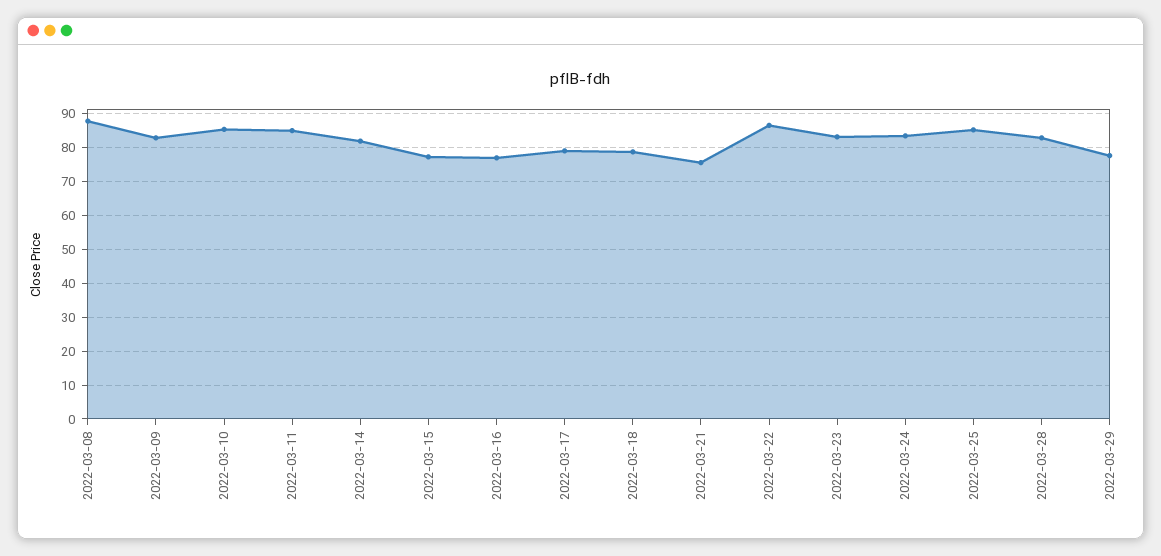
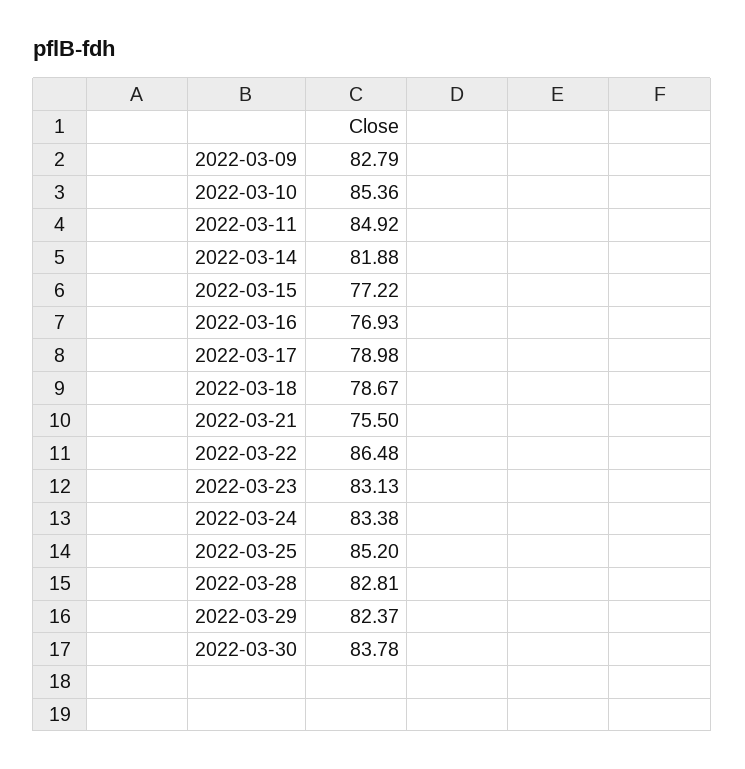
2022-03-08: 88 -> none
2022-03-29: 78 -> 82.37
2022-03-30: none -> 83.78

